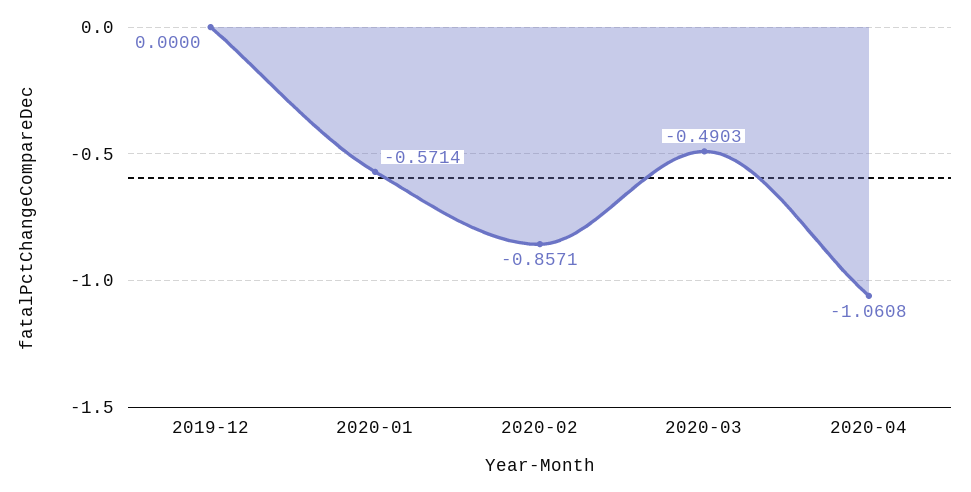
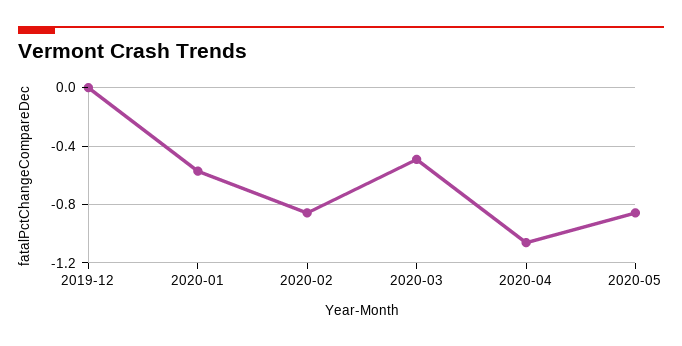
2020-05: none -> -0.85

